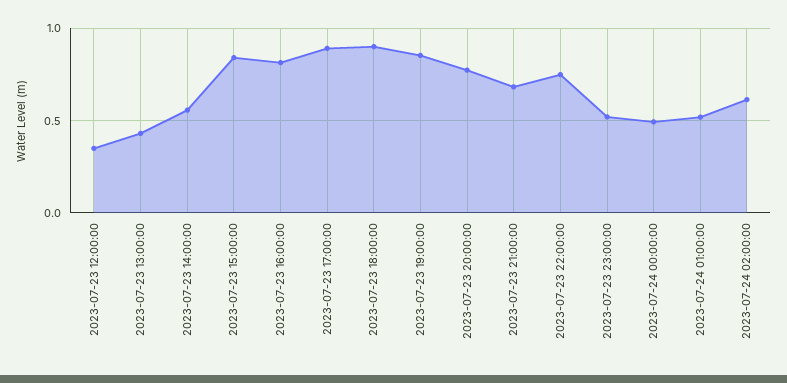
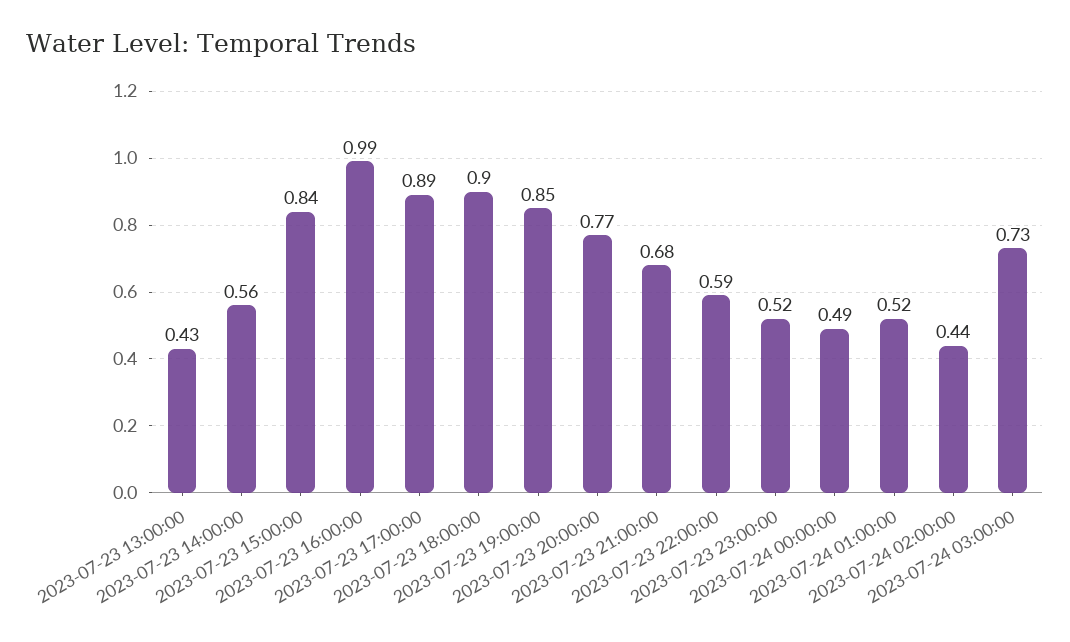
2023-07-23 12:00:00: 0.35 -> none
2023-07-23 16:00:00: 0.8 -> 0.99
2023-07-23 22:00:00: 0.75 -> 0.59
2023-07-24 02:00:00: 0.6 -> 0.44
2023-07-24 03:00:00: none -> 0.73

